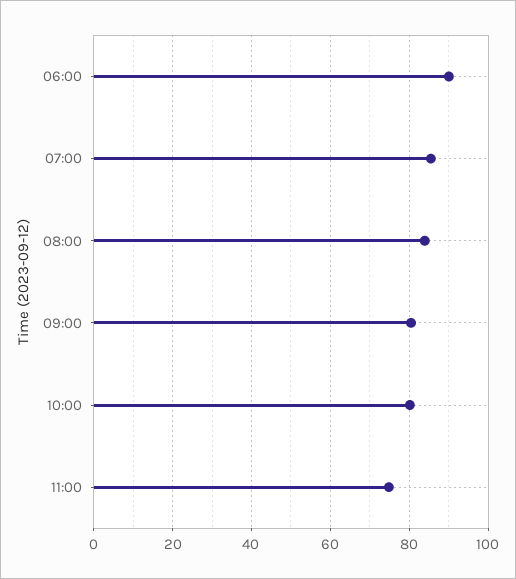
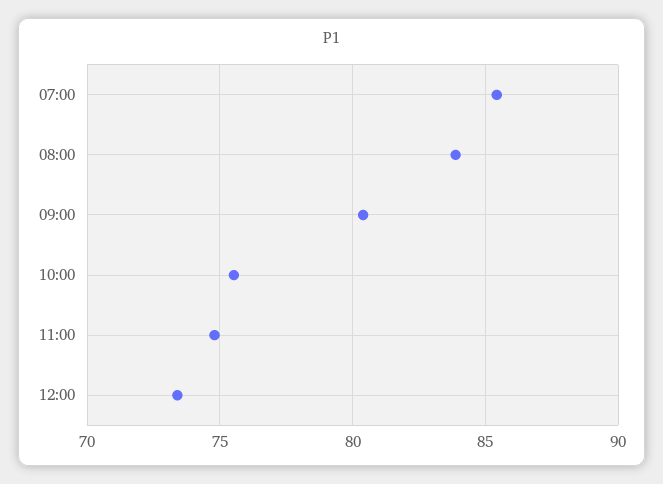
06:00: 90 -> none
10:00: 80 -> 75.5
12:00: none -> 73.5

